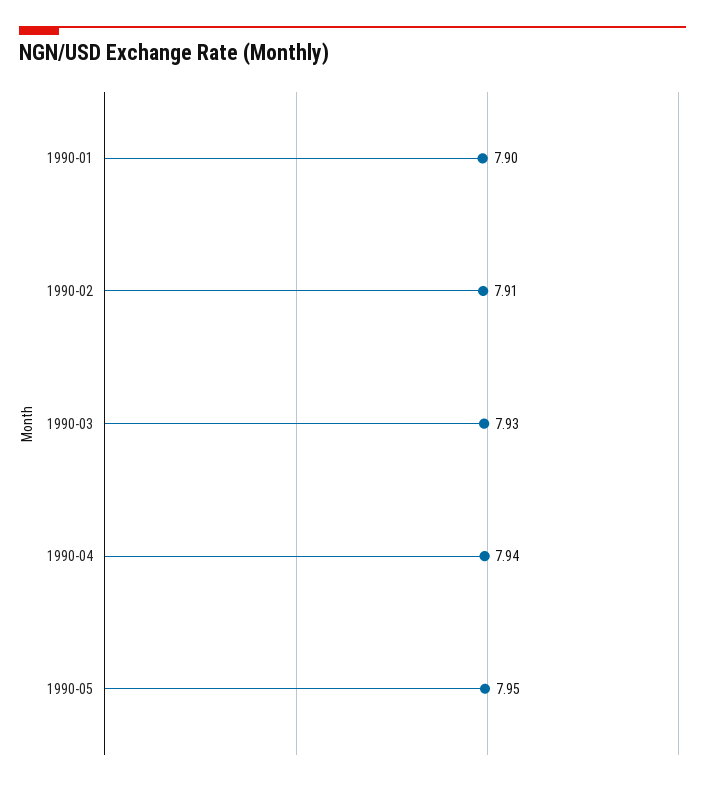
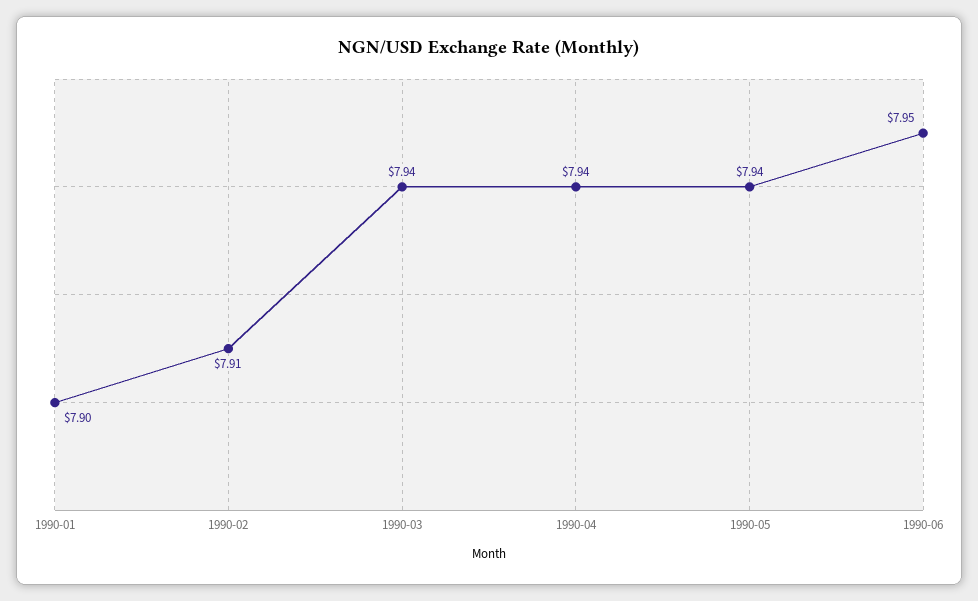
1990-03: 7.93 -> 7.94
1990-05: 7.95 -> 7.94
1990-06: none -> 7.95

